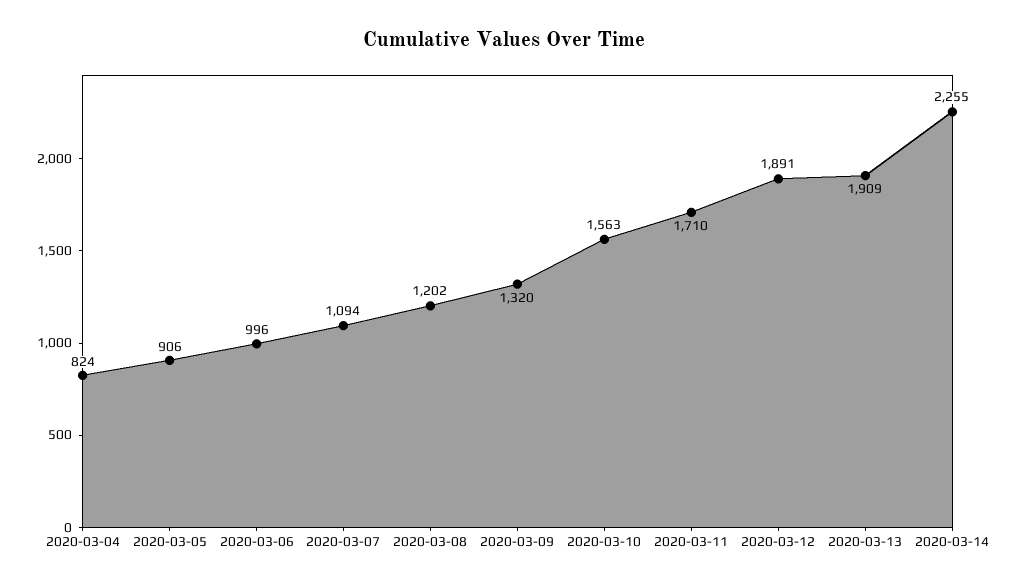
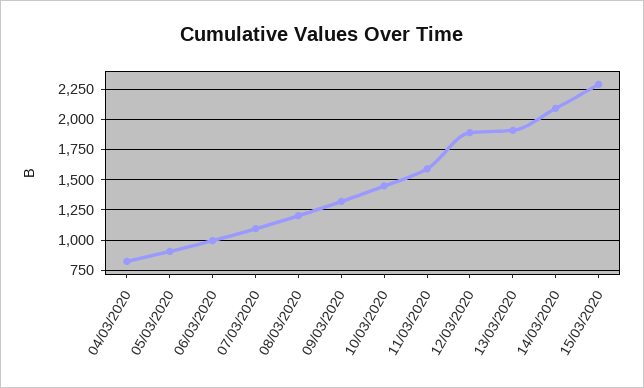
2020-03-10: 1563 -> 1450
2020-03-11: 1710 -> 1600
2020-03-14: 2255 -> 2100
15/03/2020: none -> 2300

